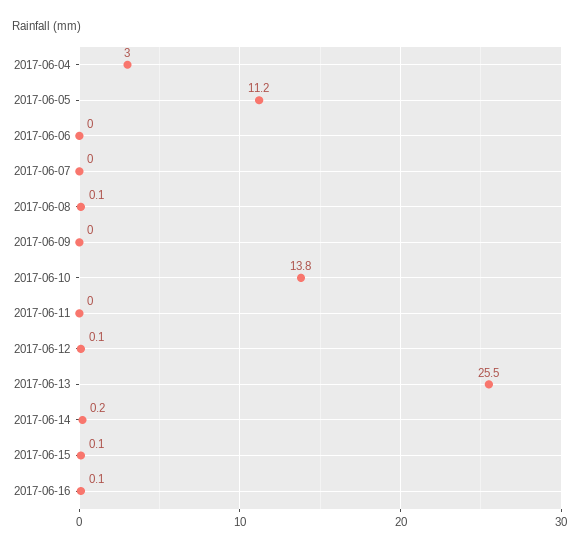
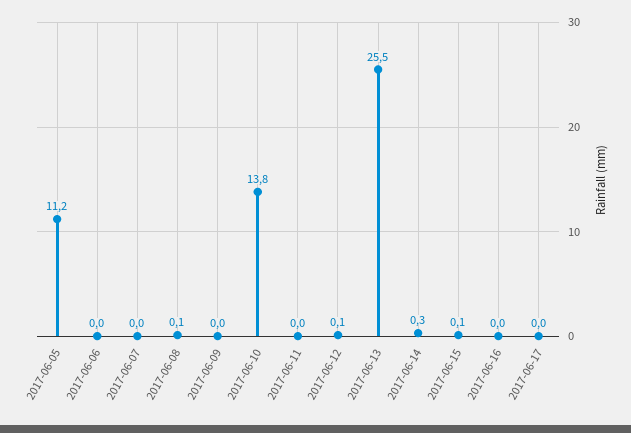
2017-06-04: 3 -> none
2017-06-14: 0.2 -> 0.3
2017-06-16: 0.1 -> 0
2017-06-17: none -> 0

